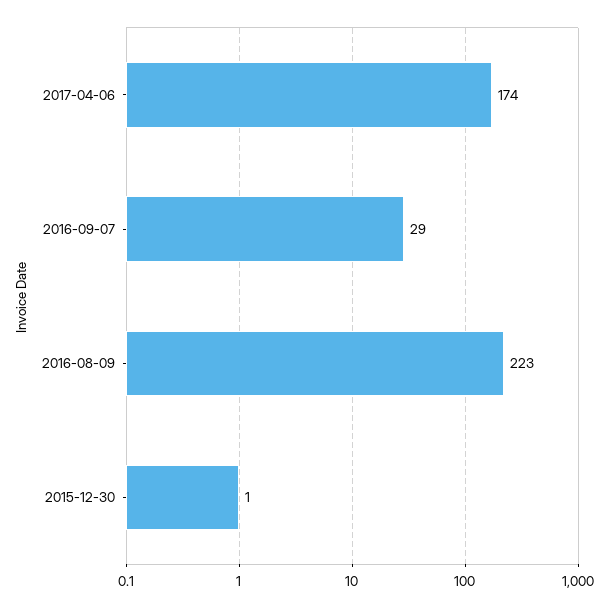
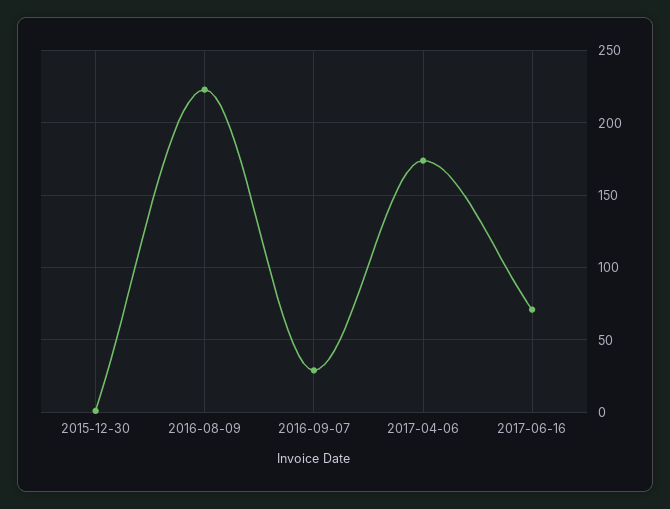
2017-06-16: none -> 70

